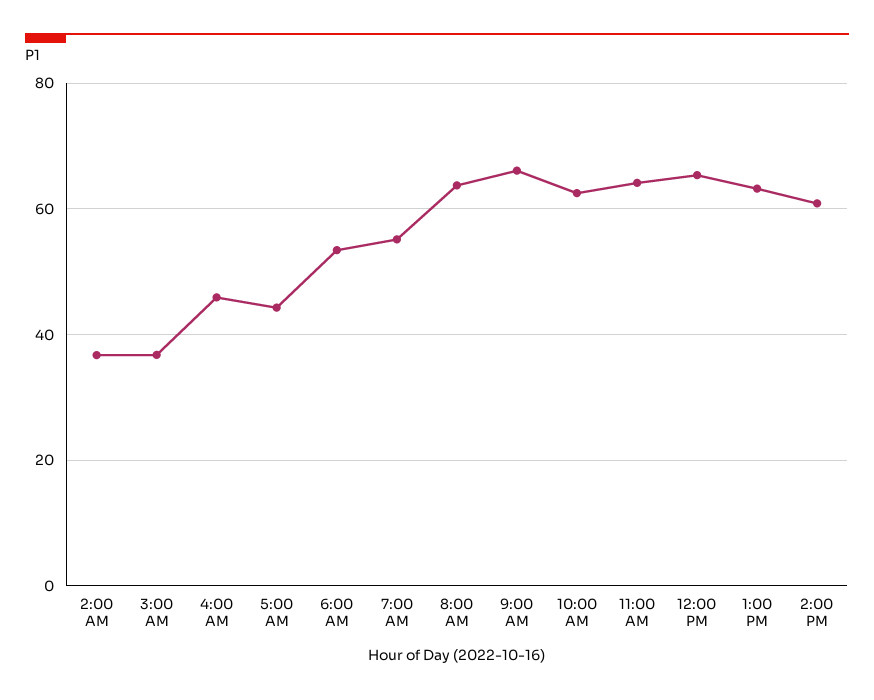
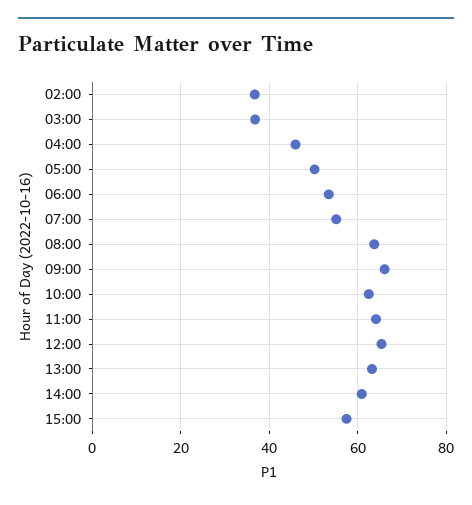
5:00 AM: 44 -> 50
15:00: none -> 58

